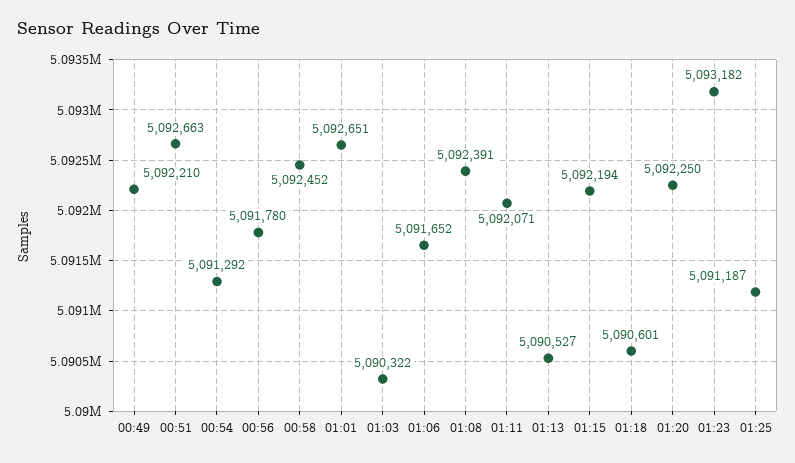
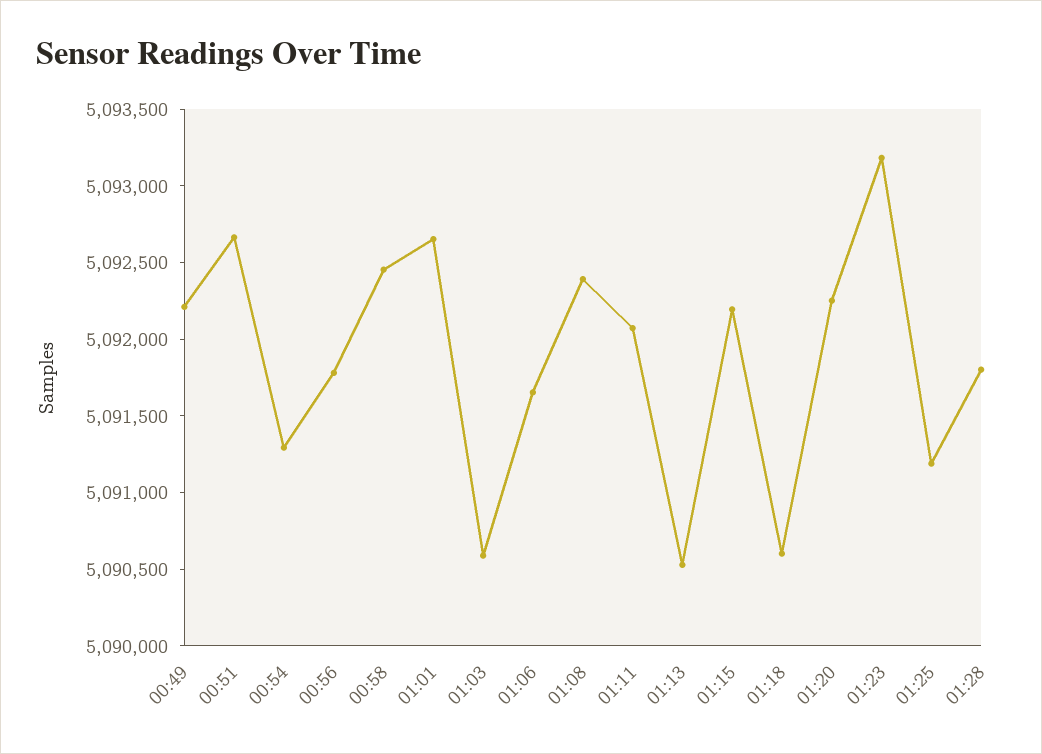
01:03: 5090322 -> 5090600
01:28: none -> 5091800

